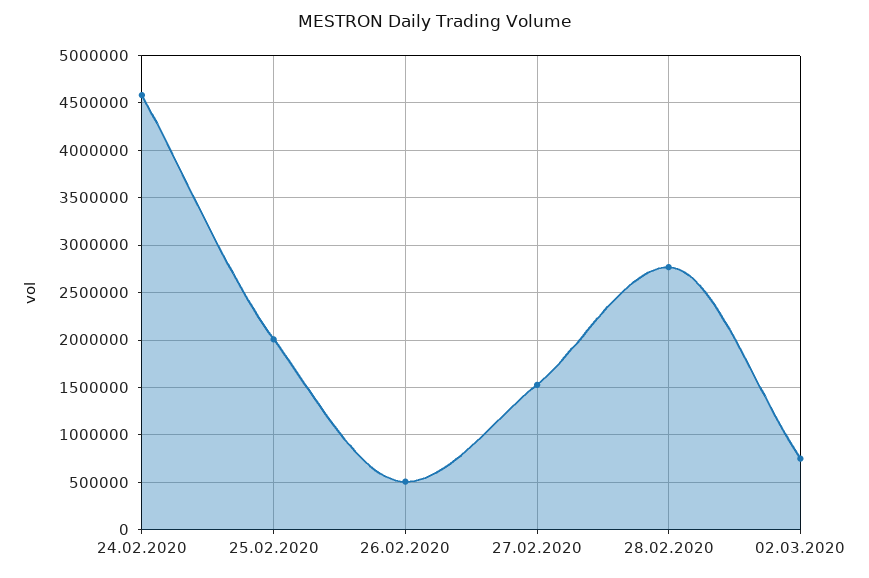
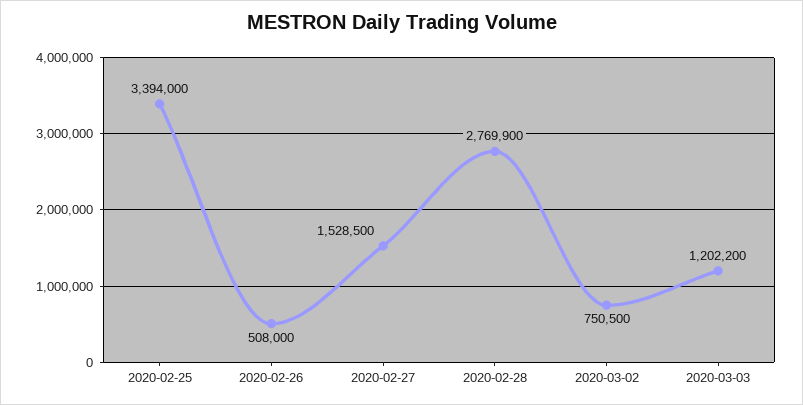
24.02.2020: 4600000 -> none
25.02.2020: 2000000 -> 3394000
2020-03-03: none -> 1202200

